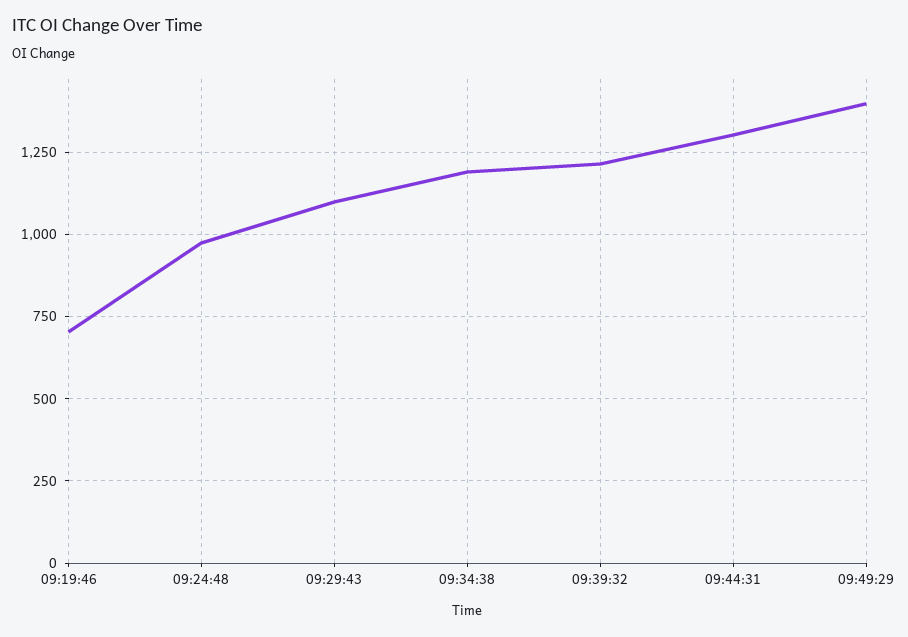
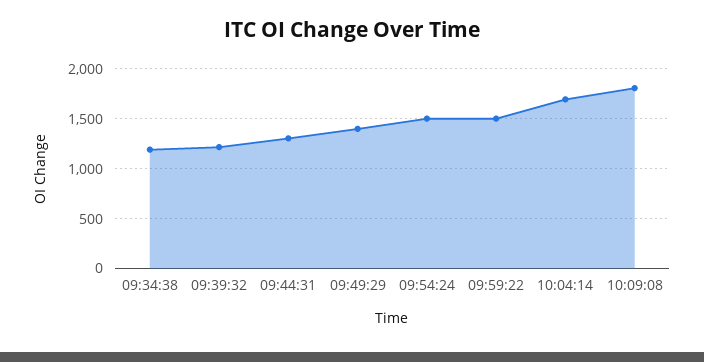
09:19:46: 700 -> none
09:24:48: 975 -> none
09:29:43: 1100 -> none
09:54:24: none -> 1500
09:59:22: none -> 1500
10:04:14: none -> 1700
10:09:08: none -> 1800

